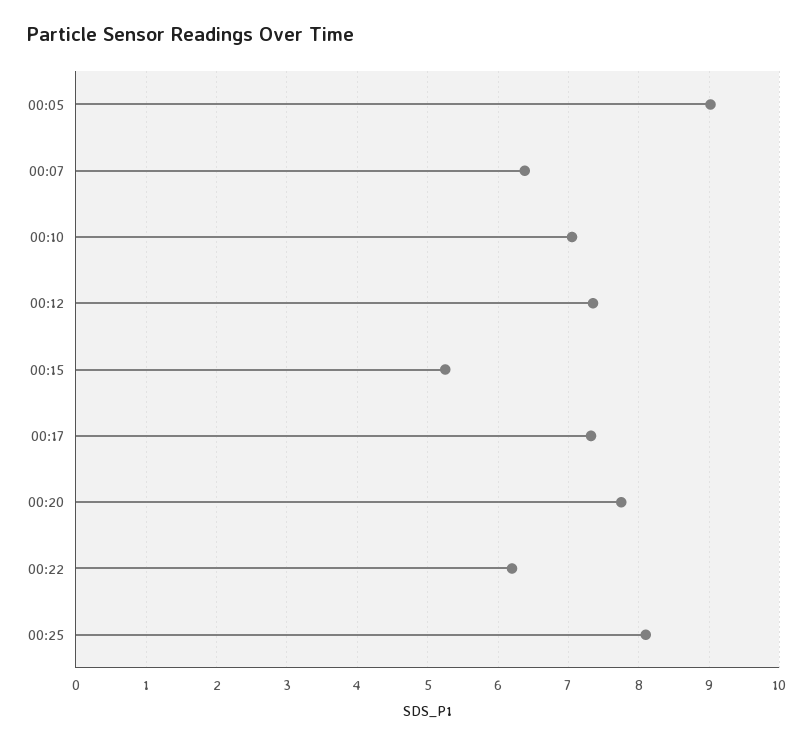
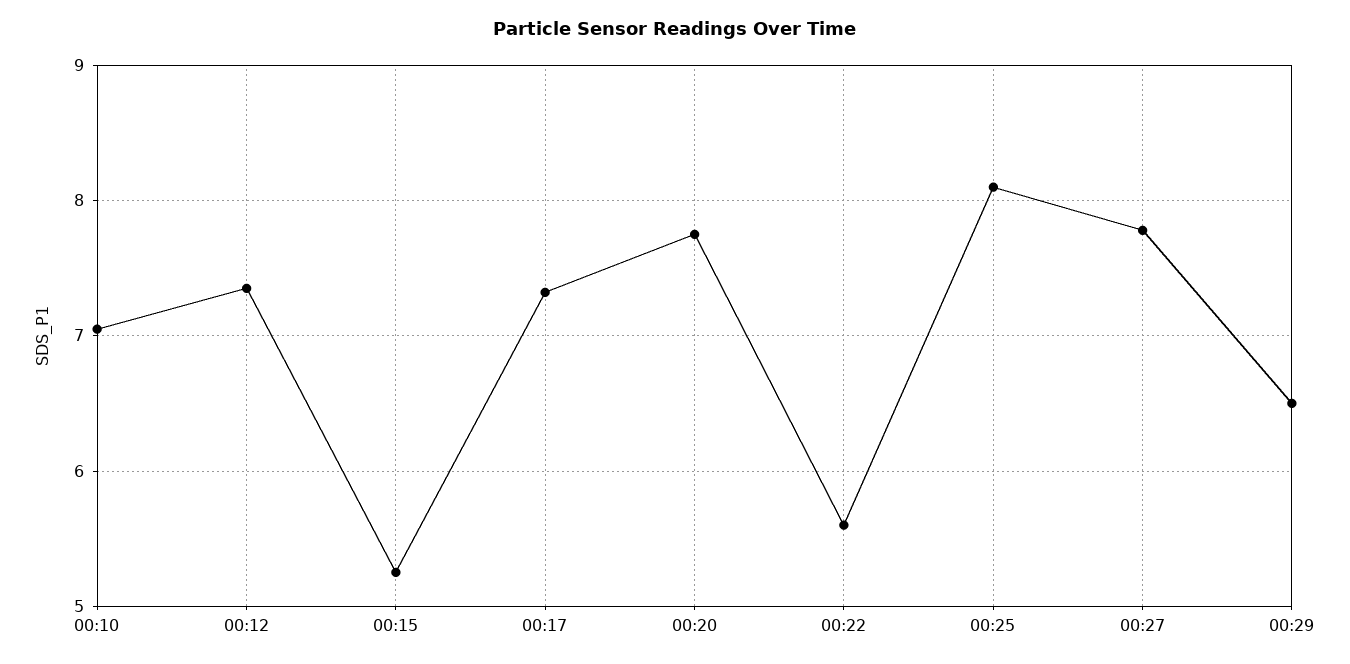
00:05: 9 -> none
00:07: 6.4 -> none
00:22: 6.2 -> 5.6
00:27: none -> 7.8
00:29: none -> 6.5

